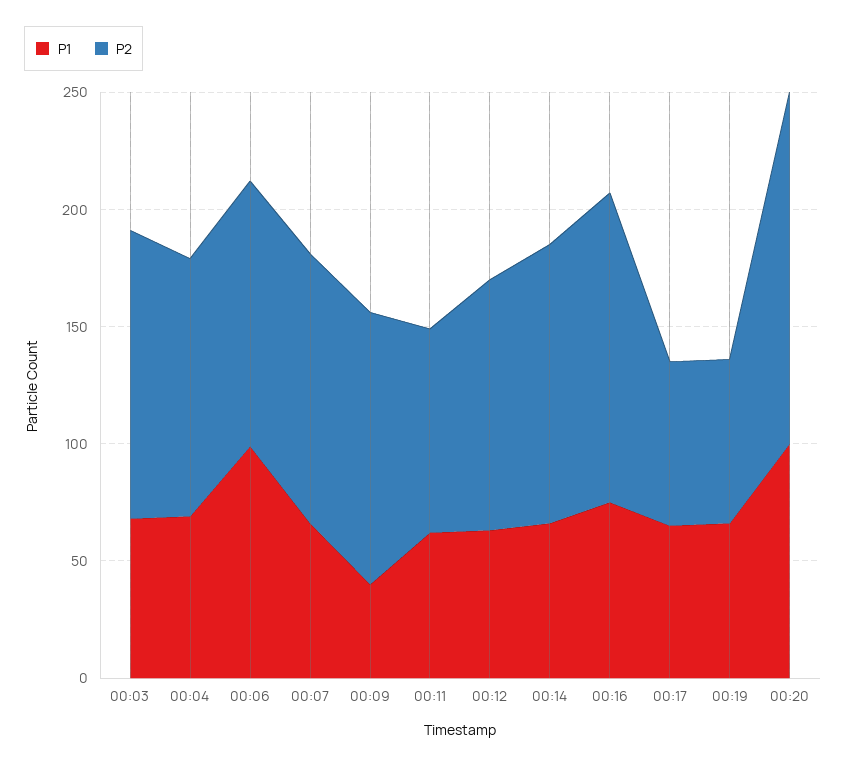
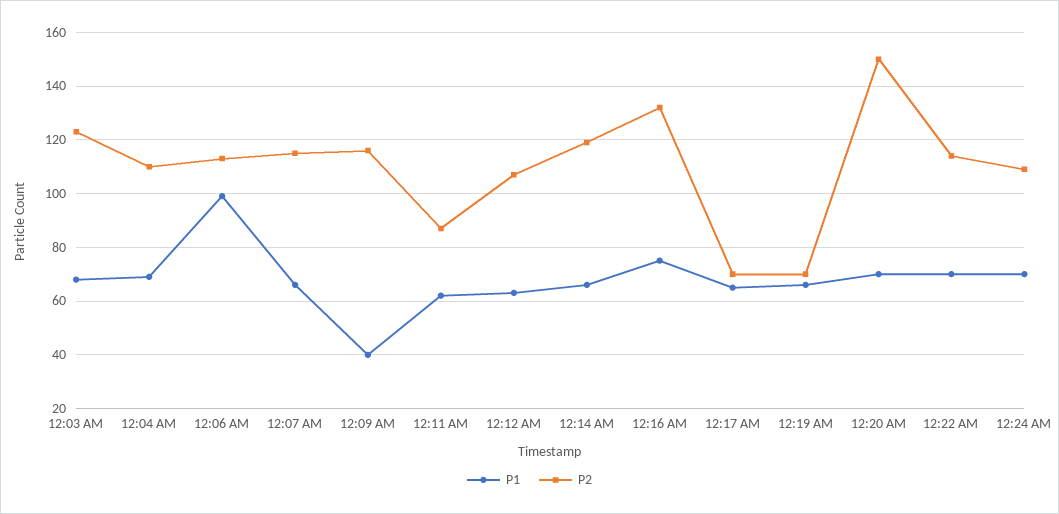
P1, 00:20: 100 -> 70
P1, 12:22 AM: none -> 70
P2, 12:22 AM: none -> 115
P1, 12:24 AM: none -> 70
P2, 12:24 AM: none -> 110

